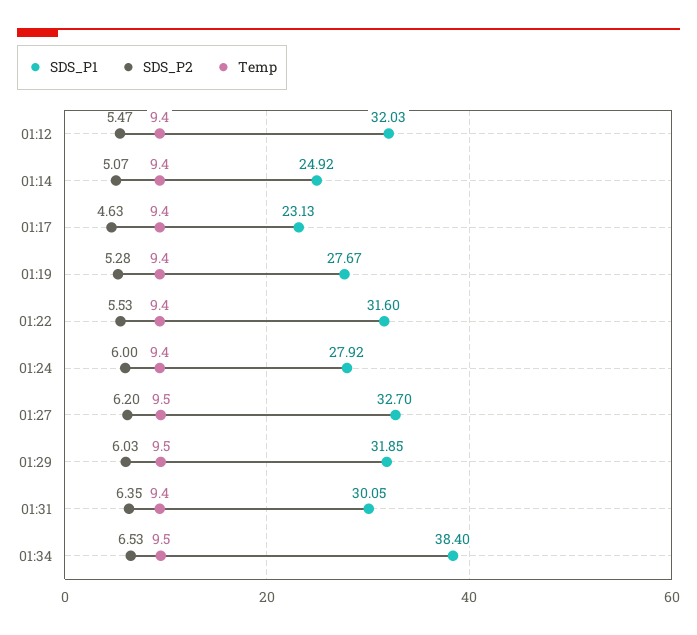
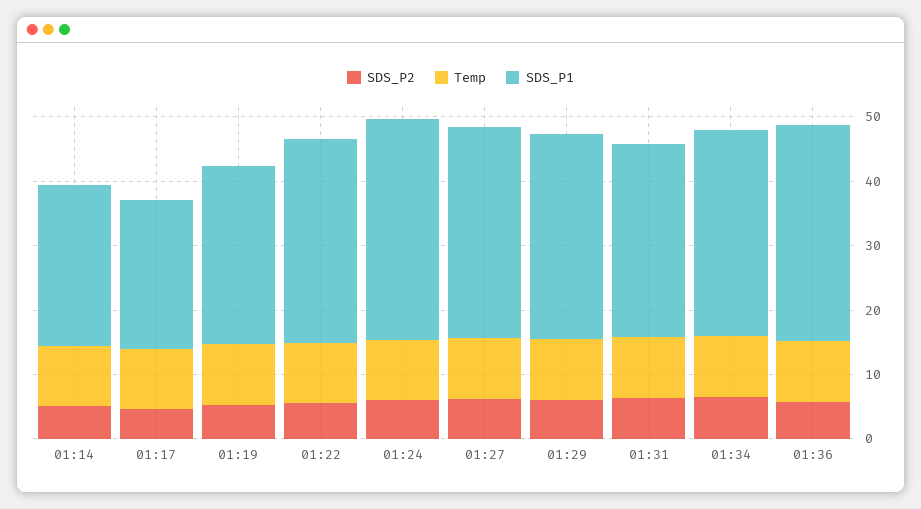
SDS_P1, 01:12: 32.03 -> none
SDS_P2, 01:12: 5.47 -> none
Temp, 01:12: 9.4 -> none
SDS_P1, 01:24: 27.92 -> 34
SDS_P1, 01:34: 38.4 -> 32
SDS_P2, 01:36: none -> 6
Temp, 01:36: none -> 10
SDS_P1, 01:36: none -> 34

